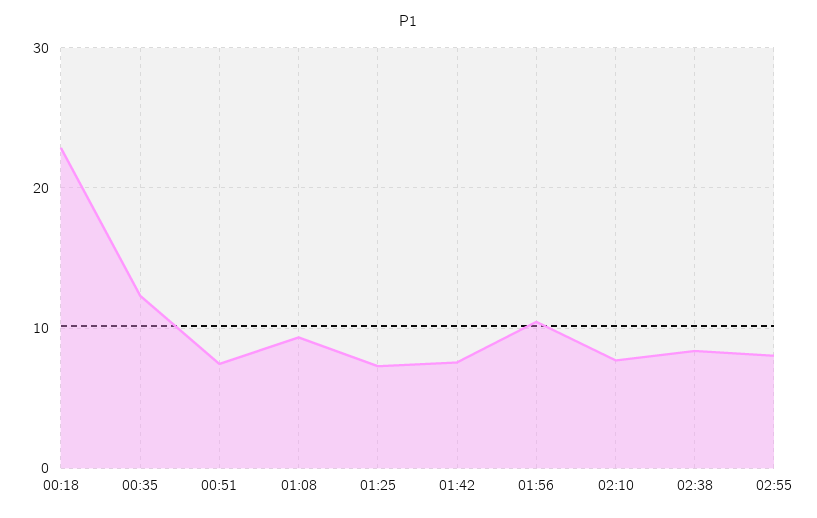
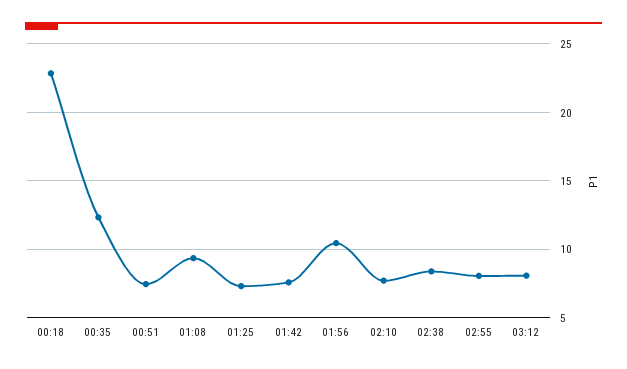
03:12: none -> 8

